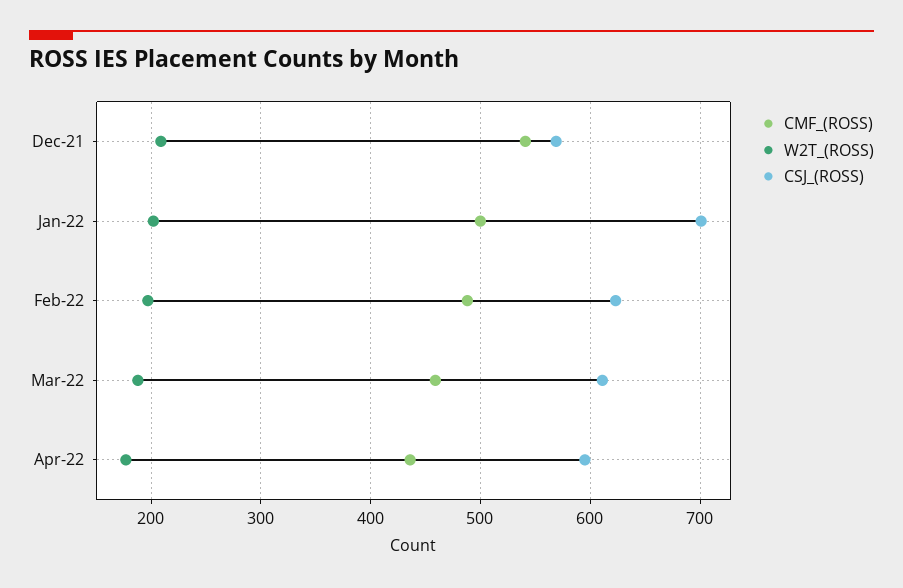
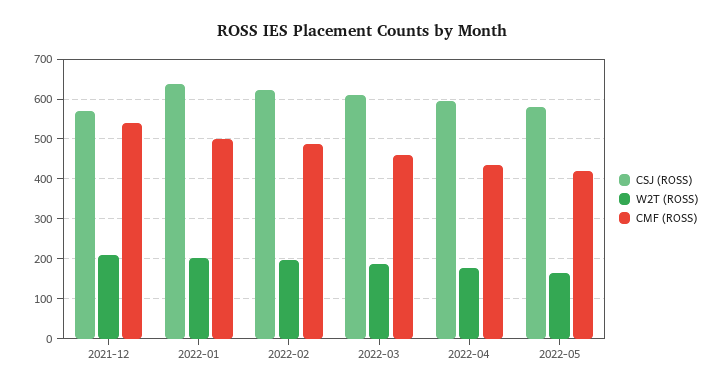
CSJ_(ROSS), Jan-22: 700 -> 640
CSJ_(ROSS), 2022-05: none -> 580
W2T_(ROSS), 2022-05: none -> 160
CMF_(ROSS), 2022-05: none -> 420

